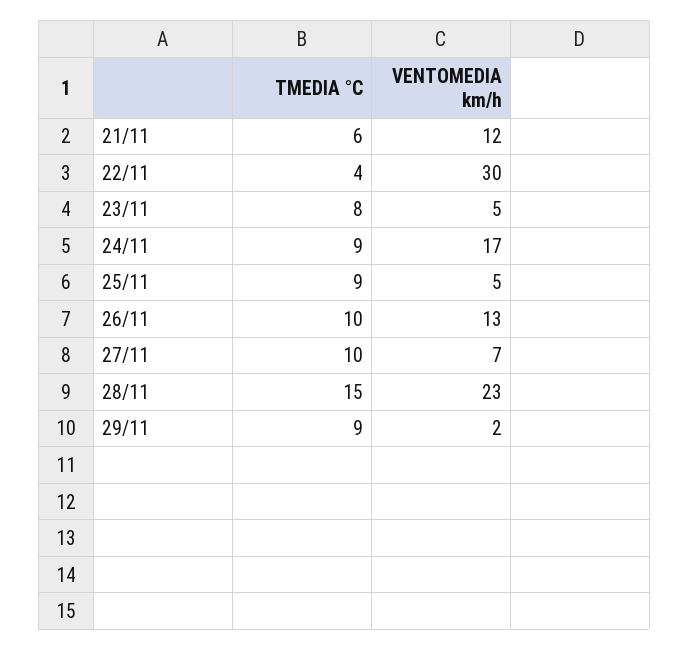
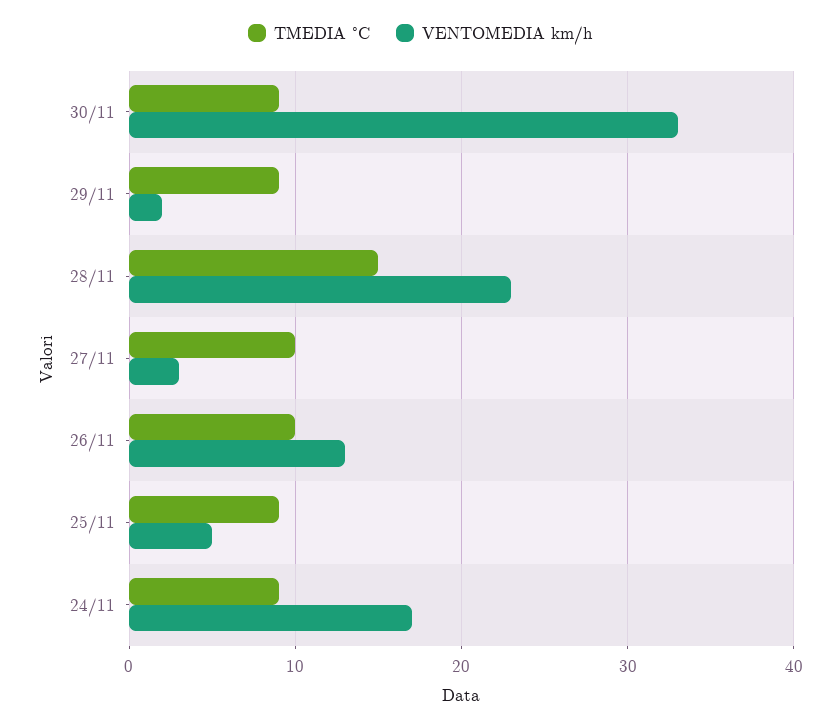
TMEDIA °C, 21/11: 6 -> none
VENTOMEDIA km/h, 21/11: 12 -> none
TMEDIA °C, 22/11: 4 -> none
VENTOMEDIA km/h, 22/11: 30 -> none
TMEDIA °C, 23/11: 8 -> none
VENTOMEDIA km/h, 23/11: 5 -> none
VENTOMEDIA km/h, 27/11: 7 -> 3
TMEDIA °C, 30/11: none -> 9
VENTOMEDIA km/h, 30/11: none -> 33

